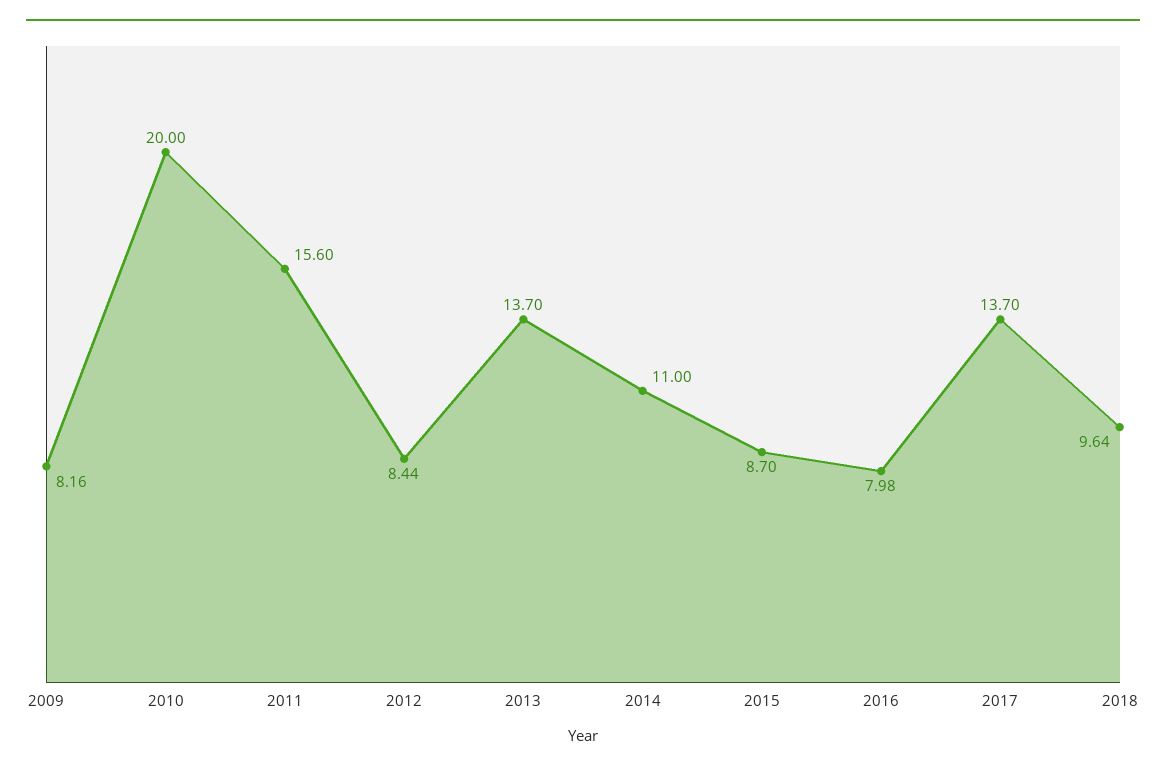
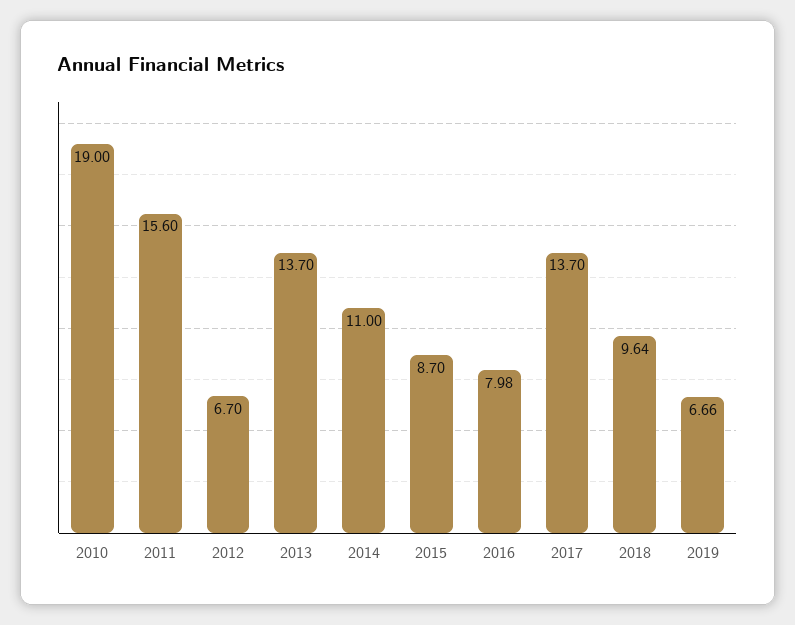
2009: 8.16 -> none
2010: 20 -> 19
2012: 8.44 -> 6.7
2019: none -> 6.66

